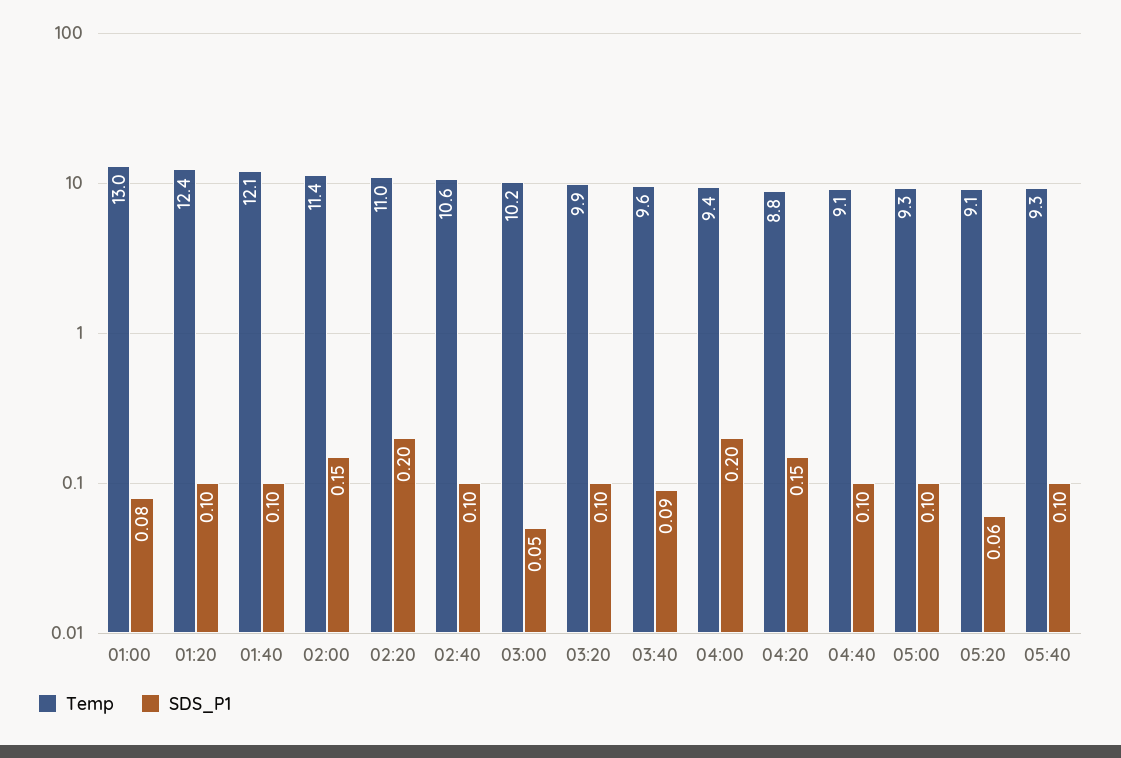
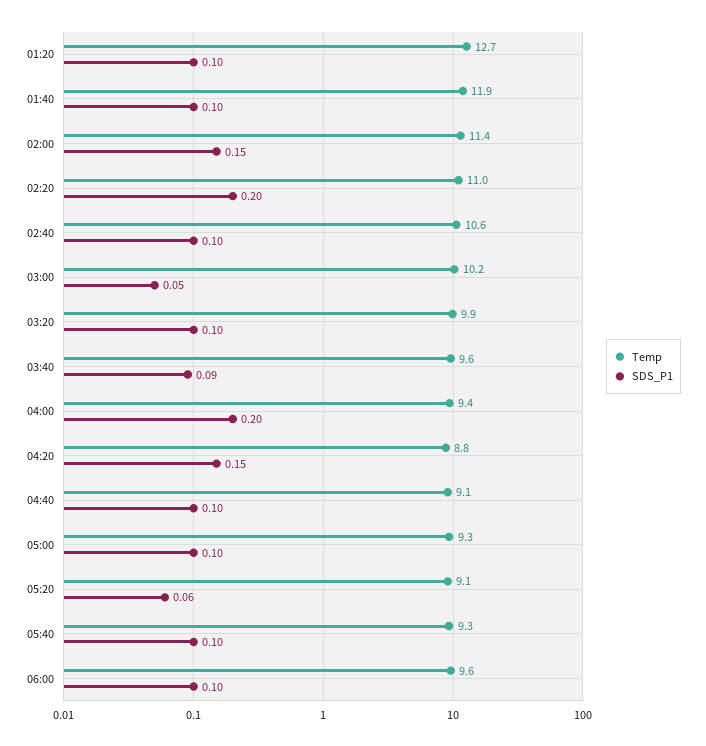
Temp, 01:00: 13 -> none
SDS_P1, 01:00: 0.08 -> none
Temp, 01:20: 12.4 -> 12.7
Temp, 01:40: 12.1 -> 11.9
Temp, 06:00: none -> 9.6
SDS_P1, 06:00: none -> 0.1

